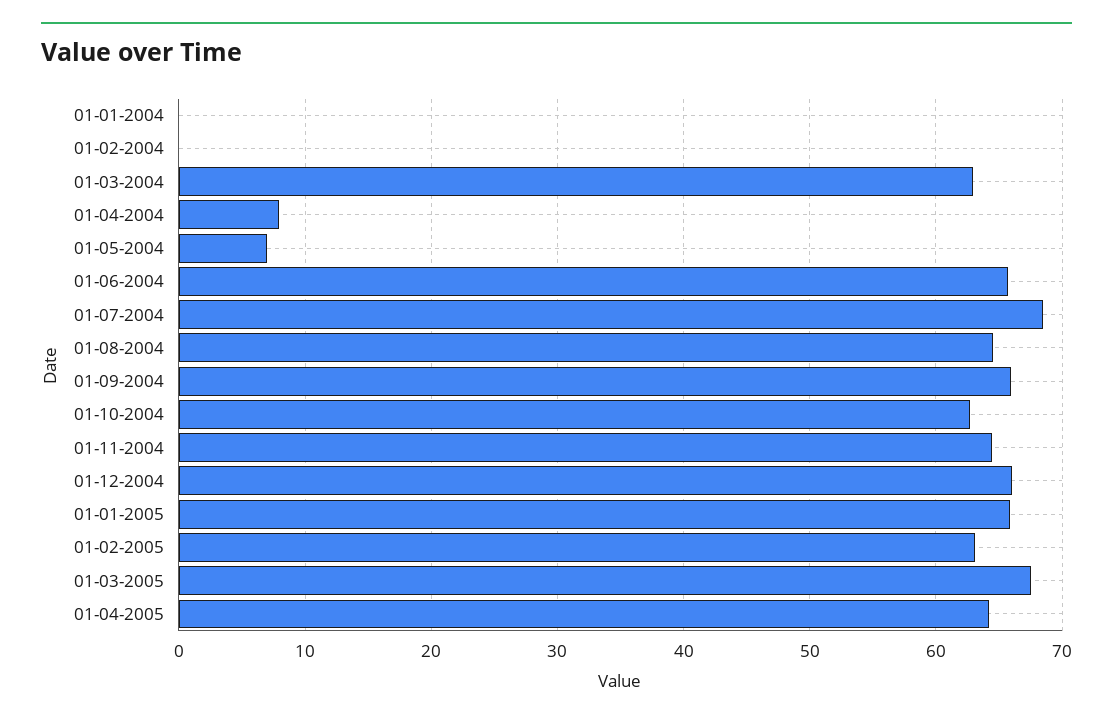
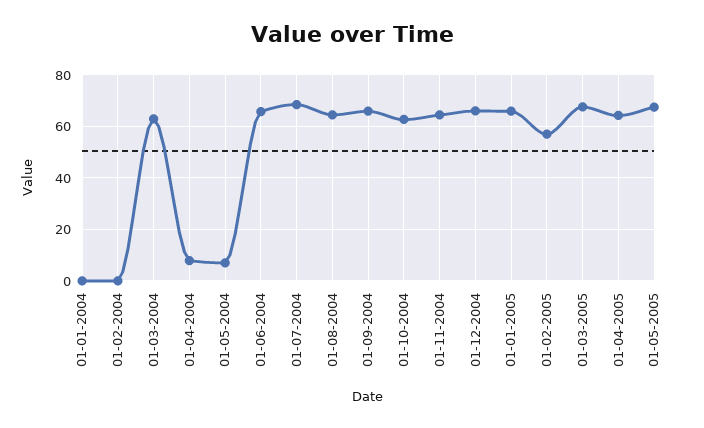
01-02-2005: 63 -> 57.5
01-05-2005: none -> 67.5

